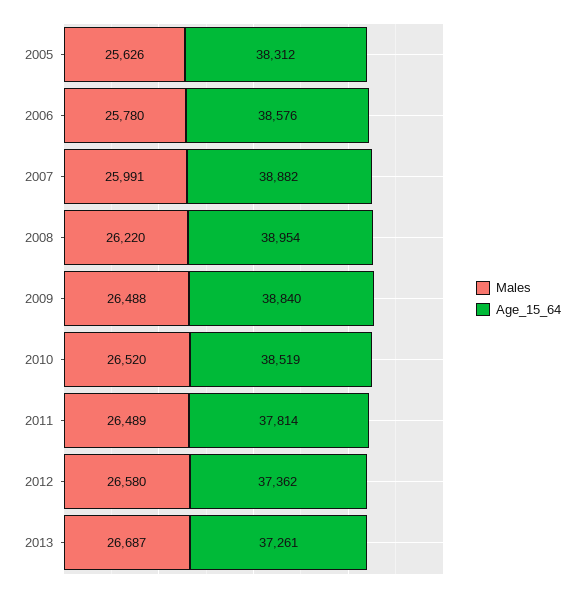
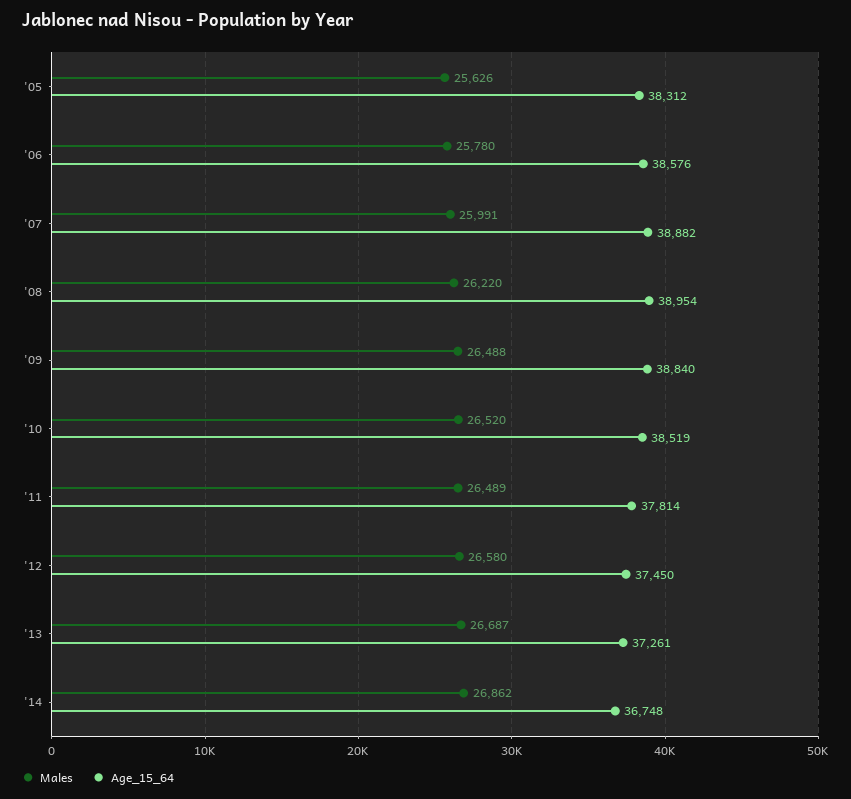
Age_15_64, 2012: 37362 -> 37450
Males, '14: none -> 26862
Age_15_64, '14: none -> 36748

